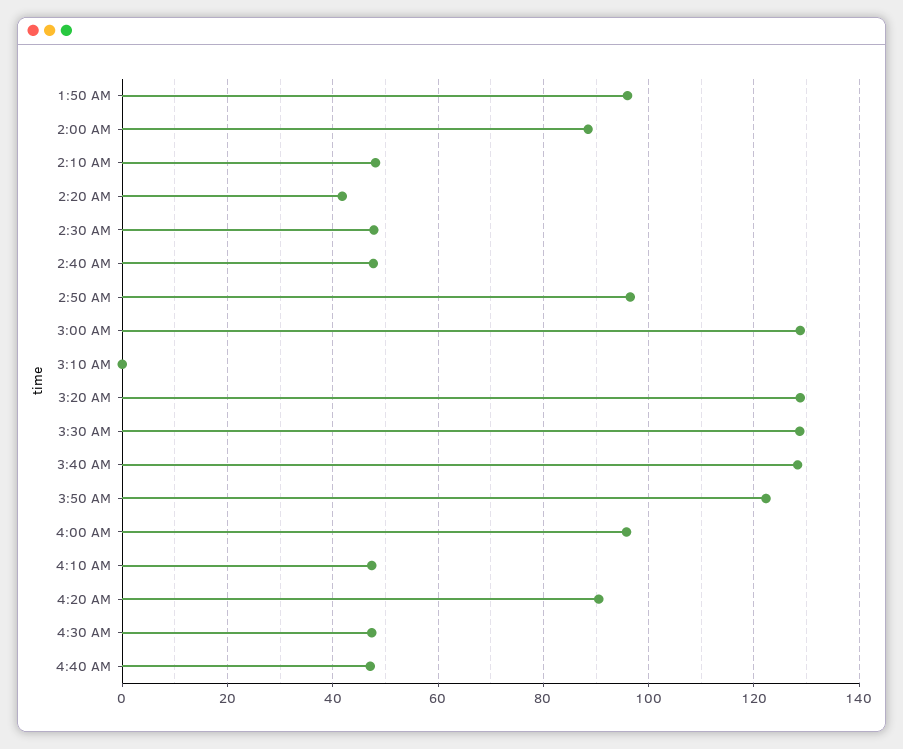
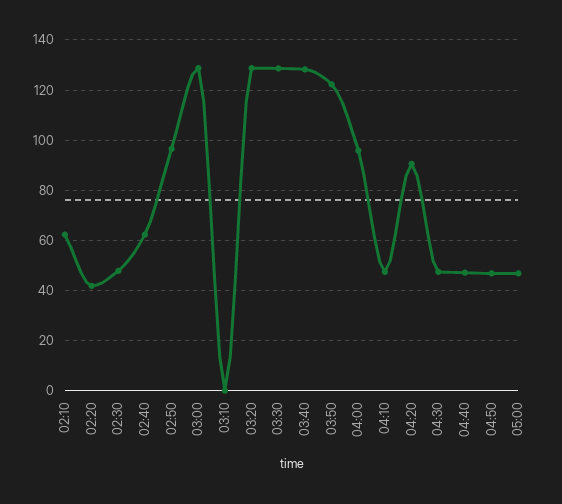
1:50 AM: 96 -> none
2:00 AM: 88 -> none
2:10 AM: 48 -> 62.5
2:40 AM: 48 -> 62.5
04:50: none -> 47.5
05:00: none -> 47.5

